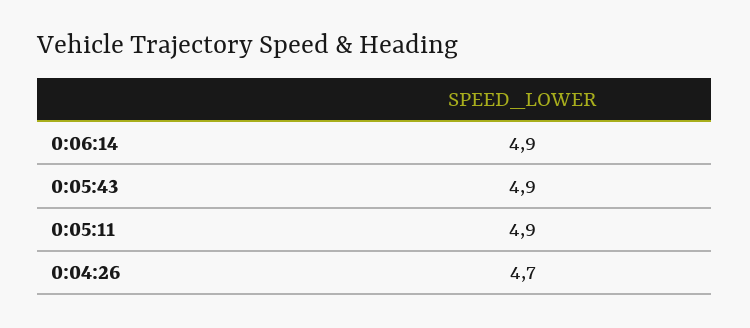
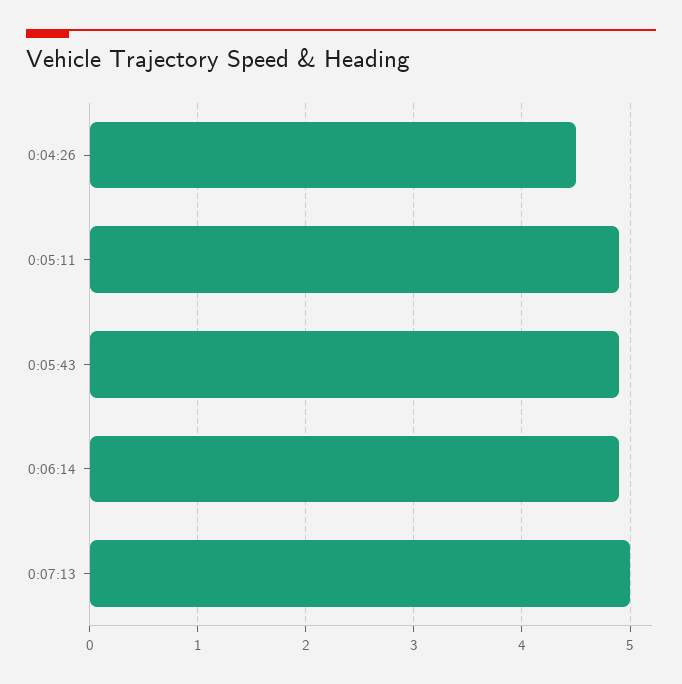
0:04:26: 4.7 -> 4.5
0:07:13: none -> 5

